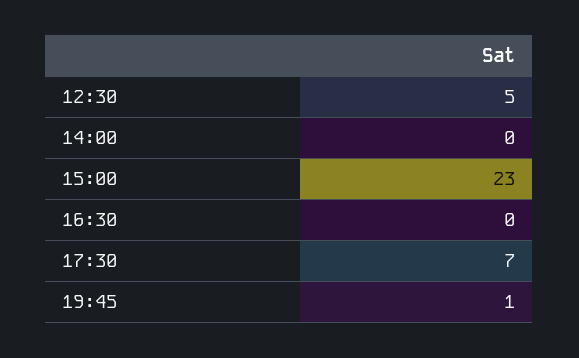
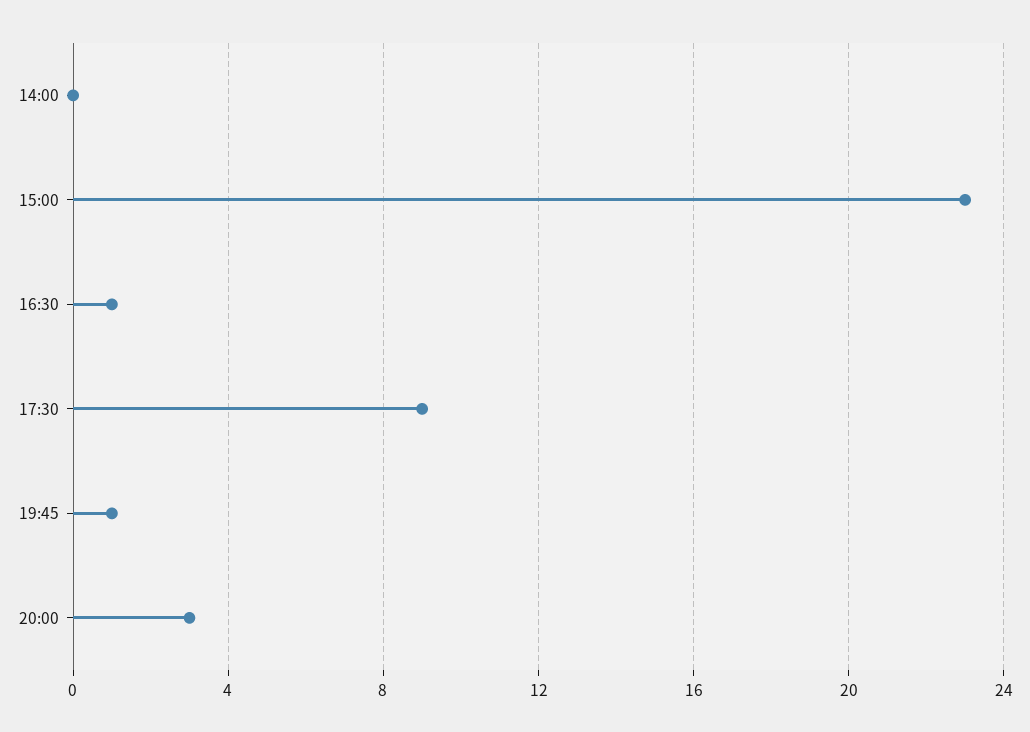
12:30: 5 -> none
16:30: 0 -> 1
17:30: 7 -> 9
20:00: none -> 3

